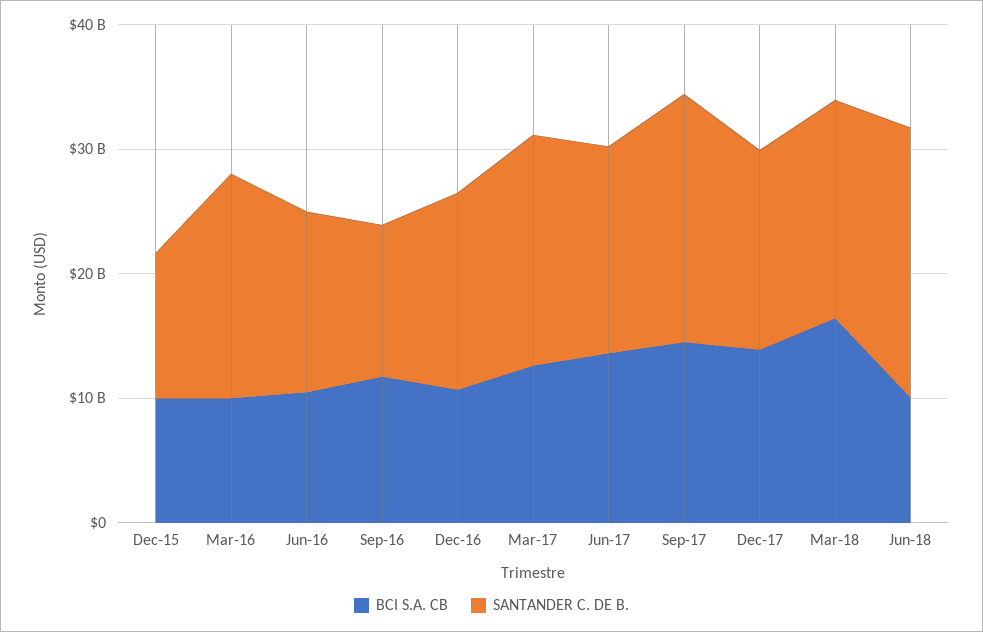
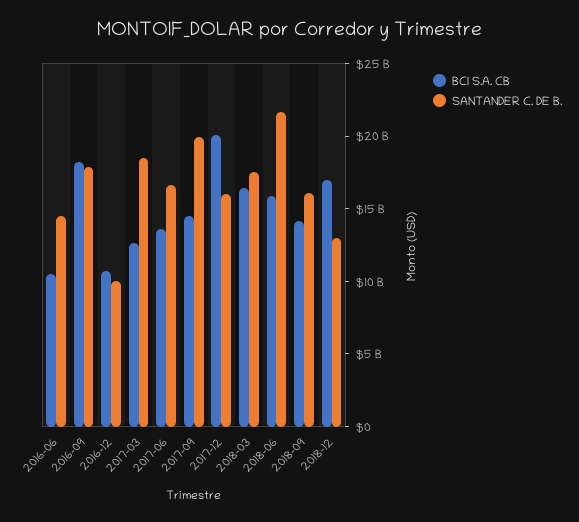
BCI S.A. CB, Dec-15: 10000000000 -> none
SANTANDER C. DE B., Dec-15: 12000000000 -> none
BCI S.A. CB, Mar-16: 10000000000 -> none
SANTANDER C. DE B., Mar-16: 18000000000 -> none
BCI S.A. CB, Sep-16: 12000000000 -> 18000000000
SANTANDER C. DE B., Sep-16: 12000000000 -> 18000000000
SANTANDER C. DE B., Dec-16: 16000000000 -> 10000000000
BCI S.A. CB, Dec-17: 14000000000 -> 20000000000
BCI S.A. CB, Jun-18: 10000000000 -> 16000000000
BCI S.A. CB, 2018-09: none -> 14000000000
SANTANDER C. DE B., 2018-09: none -> 16000000000
BCI S.A. CB, 2018-12: none -> 17000000000
SANTANDER C. DE B., 2018-12: none -> 13000000000

